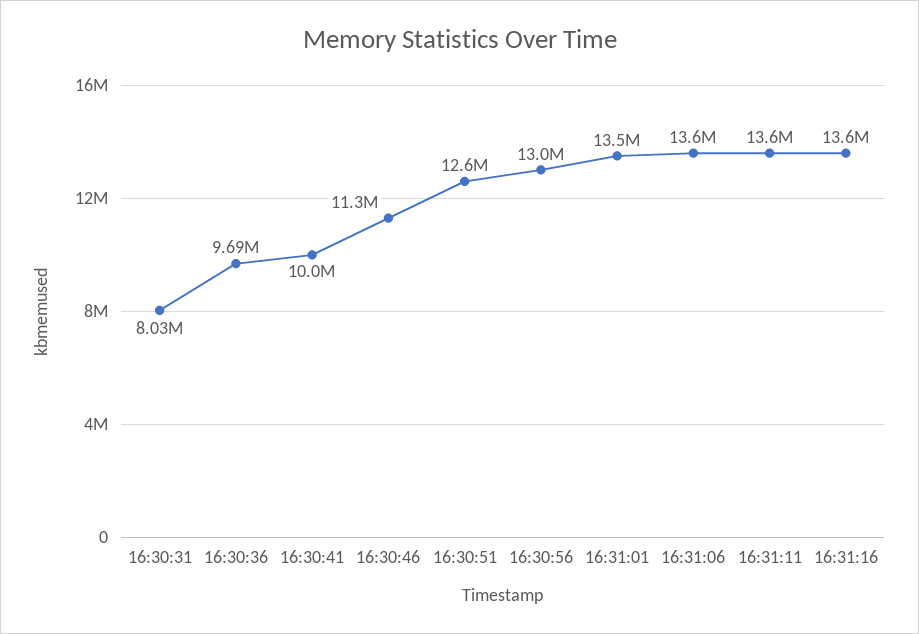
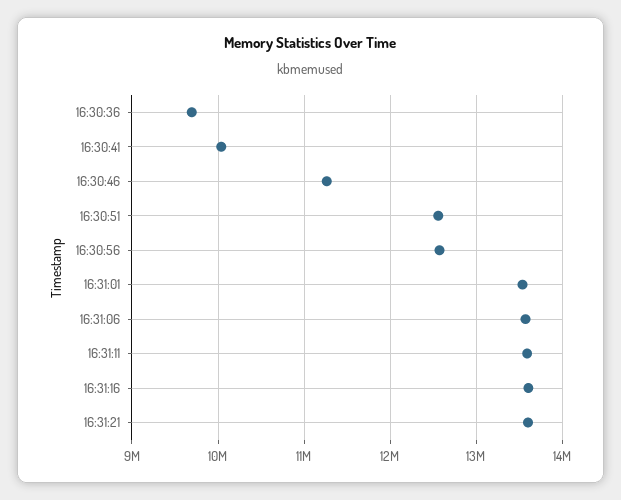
16:30:31: 8030000 -> none
16:30:56: 13000000 -> 12600000
16:31:21: none -> 13600000

